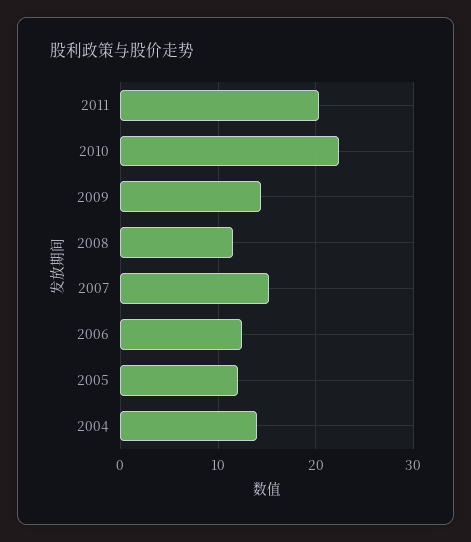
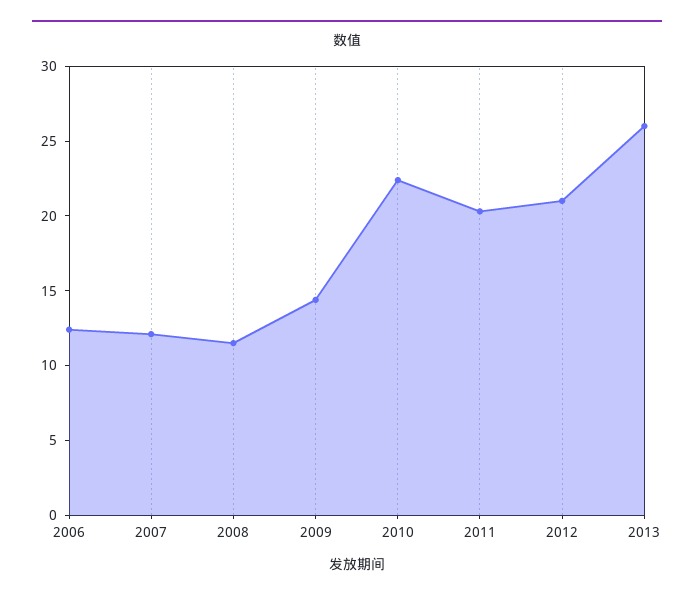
2007: 15 -> 12
2005: 12 -> none
2004: 14 -> none
2012: none -> 21
2013: none -> 26

